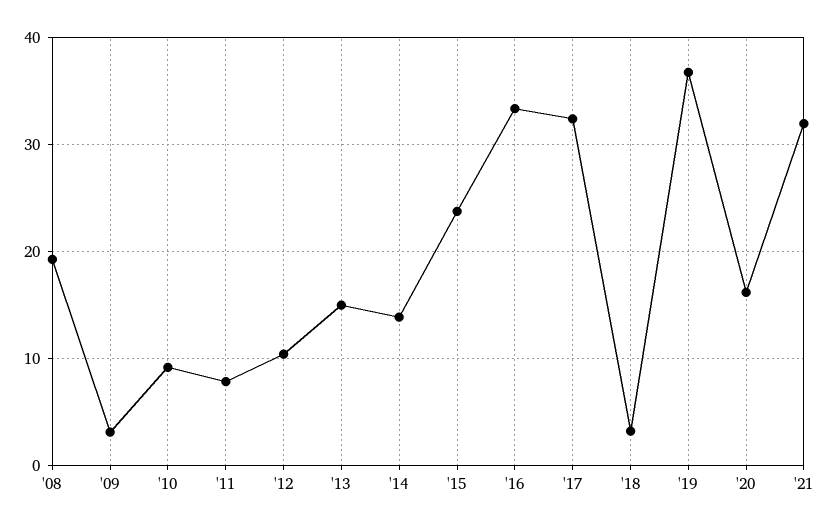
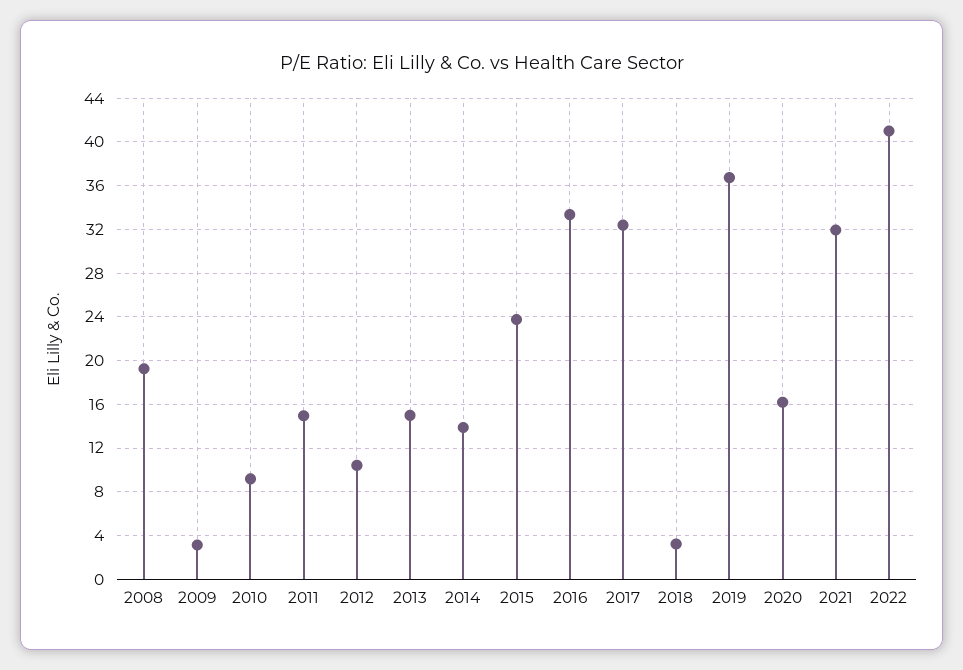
'11: 8 -> 15
2022: none -> 41

